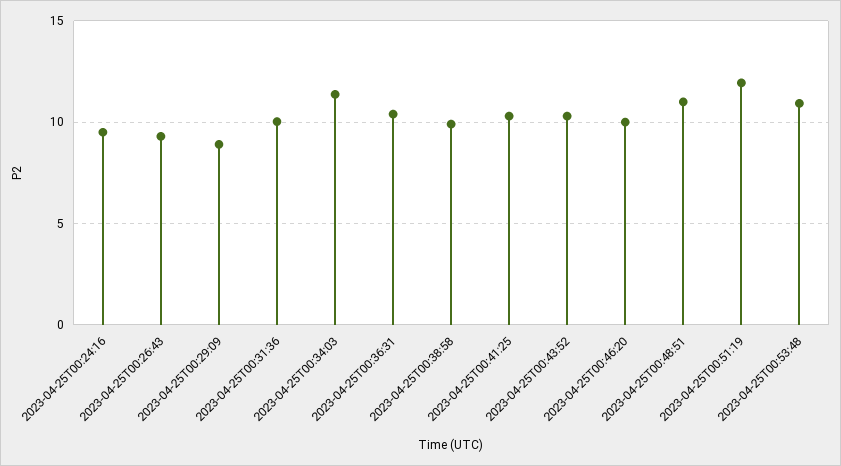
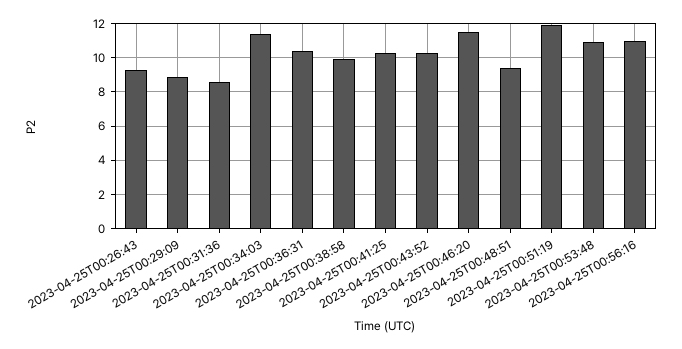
2023-04-25T00:24:16: 9.5 -> none
2023-04-25T00:31:36: 10 -> 8.5
2023-04-25T00:46:20: 10 -> 11.5
2023-04-25T00:48:51: 11 -> 9.5
2023-04-25T00:56:16: none -> 11

